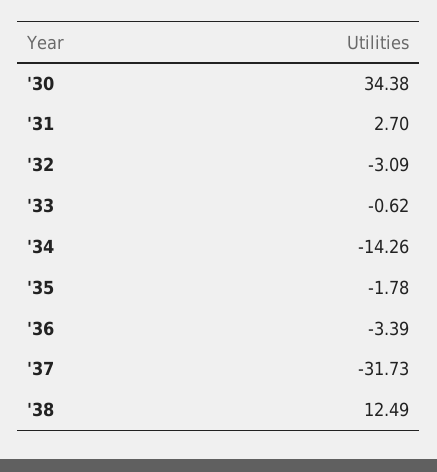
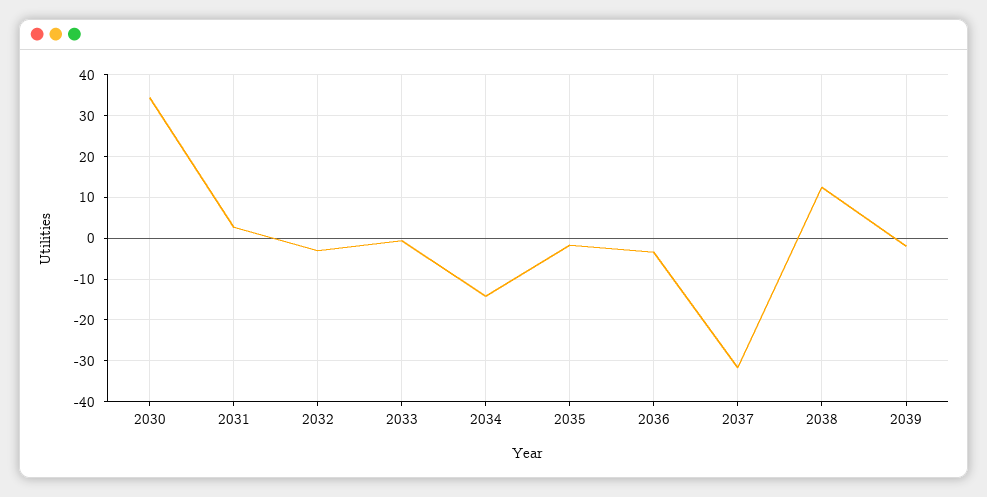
2039: none -> -2

